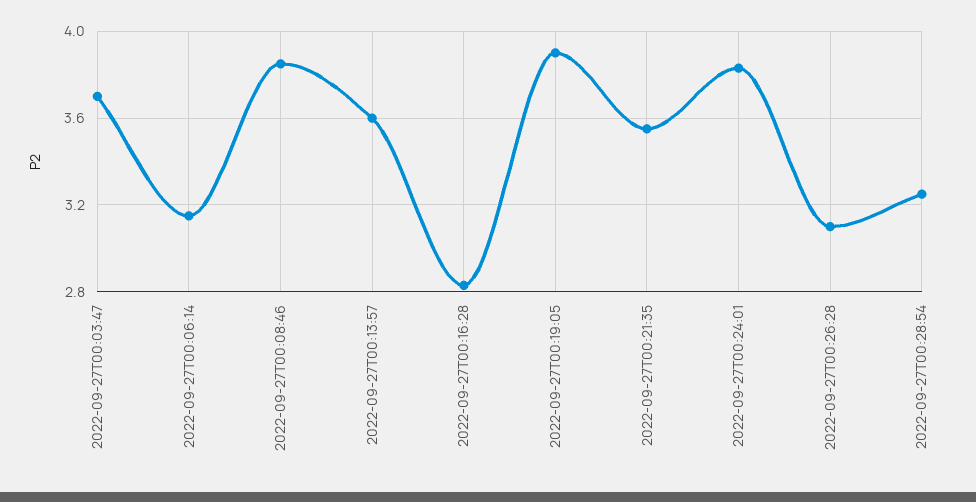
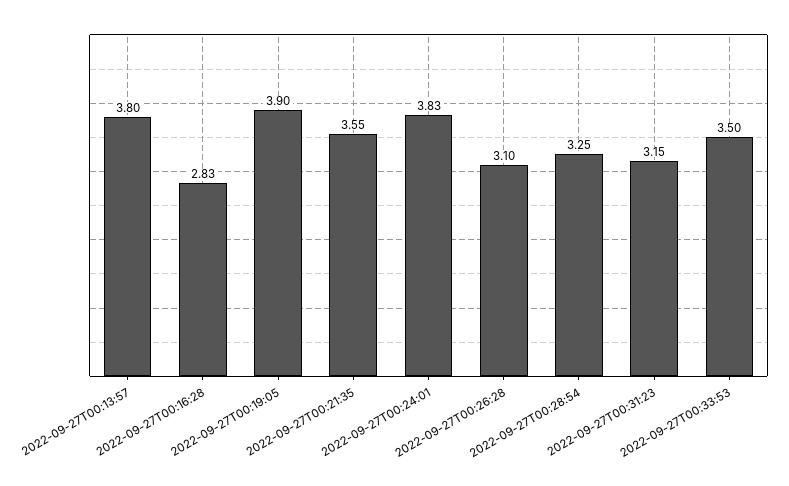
2022-09-27T00:03:47: 3.7 -> none
2022-09-27T00:06:14: 3.15 -> none
2022-09-27T00:08:46: 3.85 -> none
2022-09-27T00:13:57: 3.6 -> 3.8
2022-09-27T00:31:23: none -> 3.15
2022-09-27T00:33:53: none -> 3.5

